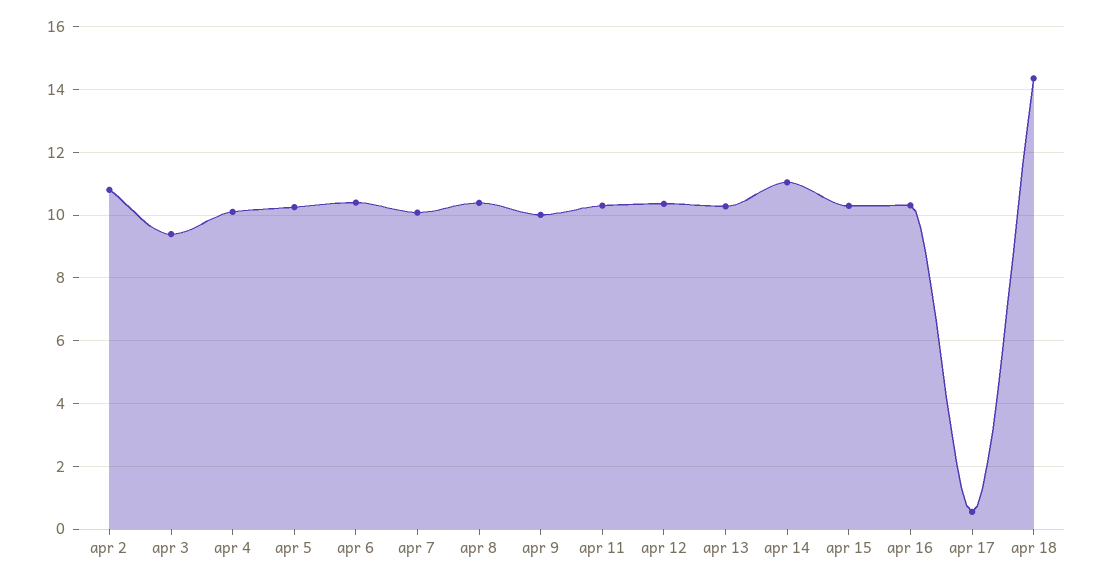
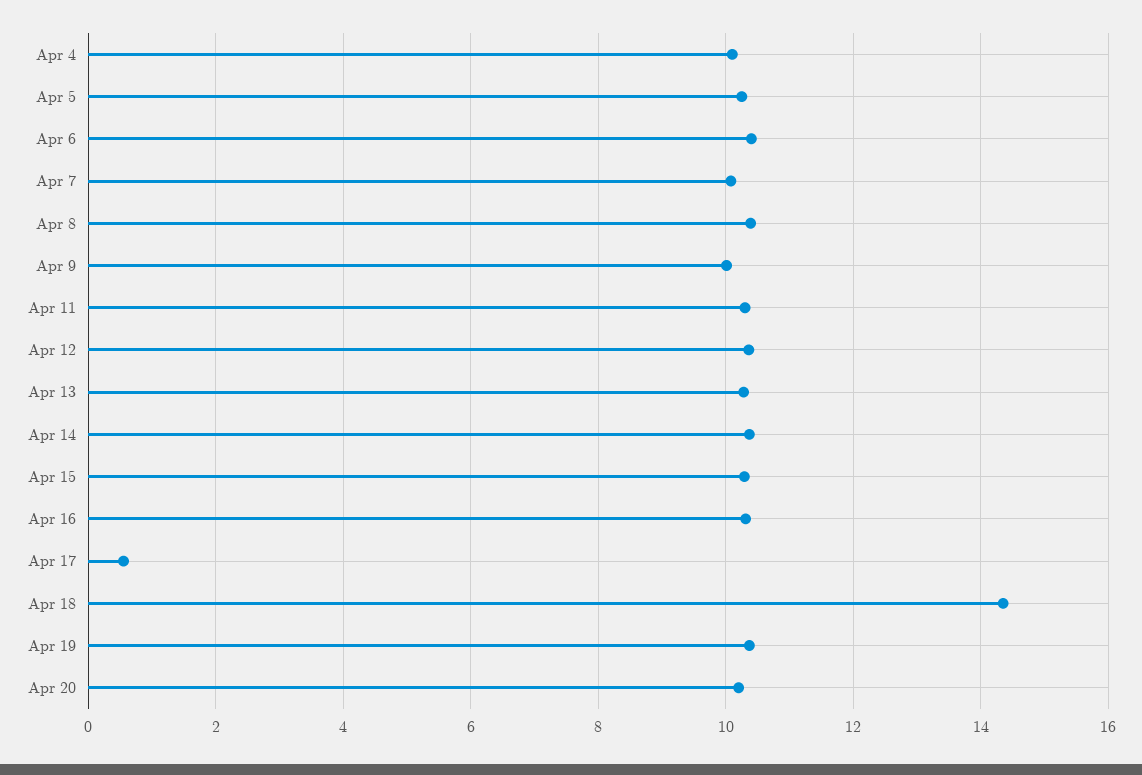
apr 2: 10.8 -> none
apr 3: 9.4 -> none
apr 14: 11 -> 10.4
Apr 19: none -> 10.4
Apr 20: none -> 10.2

